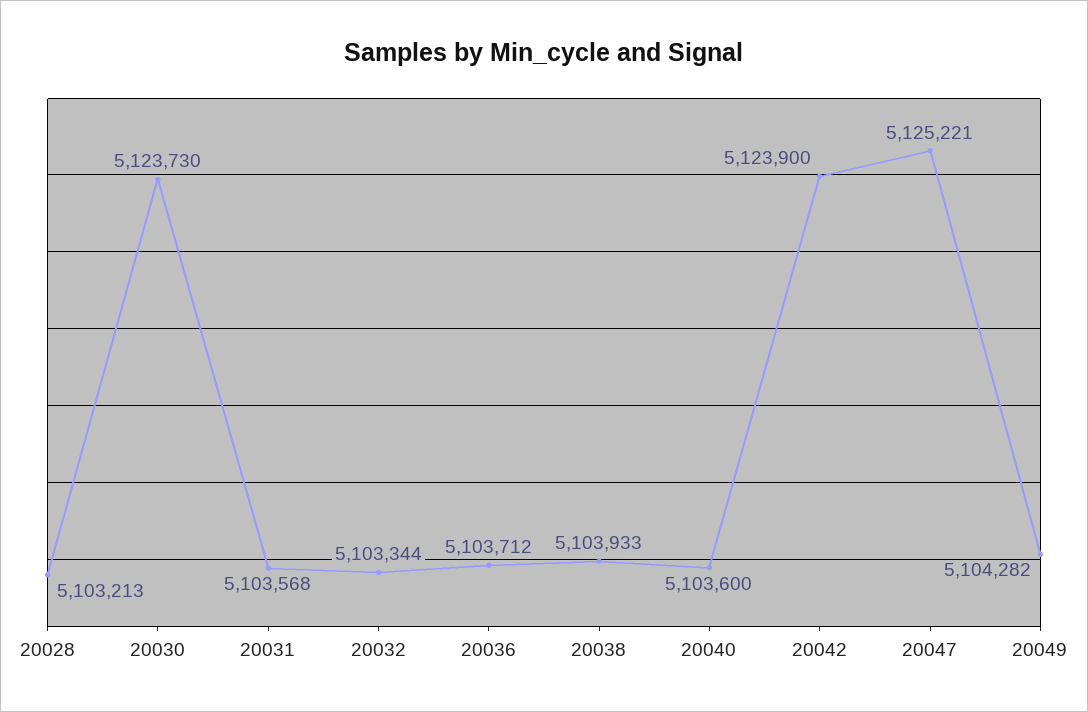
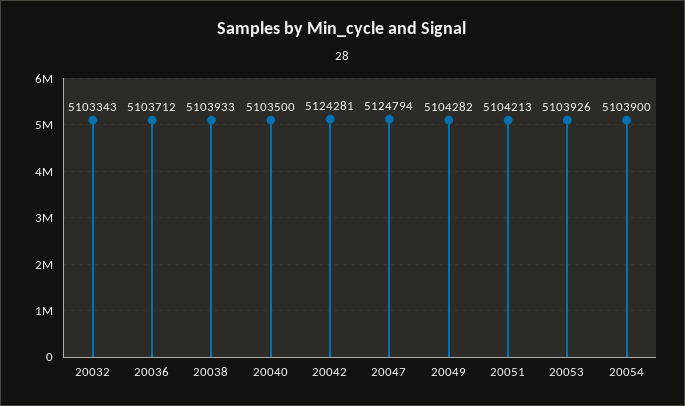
20028: 5103213 -> none
20030: 5123730 -> none
20031: 5103568 -> none
20032: 5103344 -> 5103343
20040: 5103600 -> 5103500
20042: 5123900 -> 5124281
20047: 5125221 -> 5124794
20051: none -> 5104213
20053: none -> 5103926
20054: none -> 5103900

